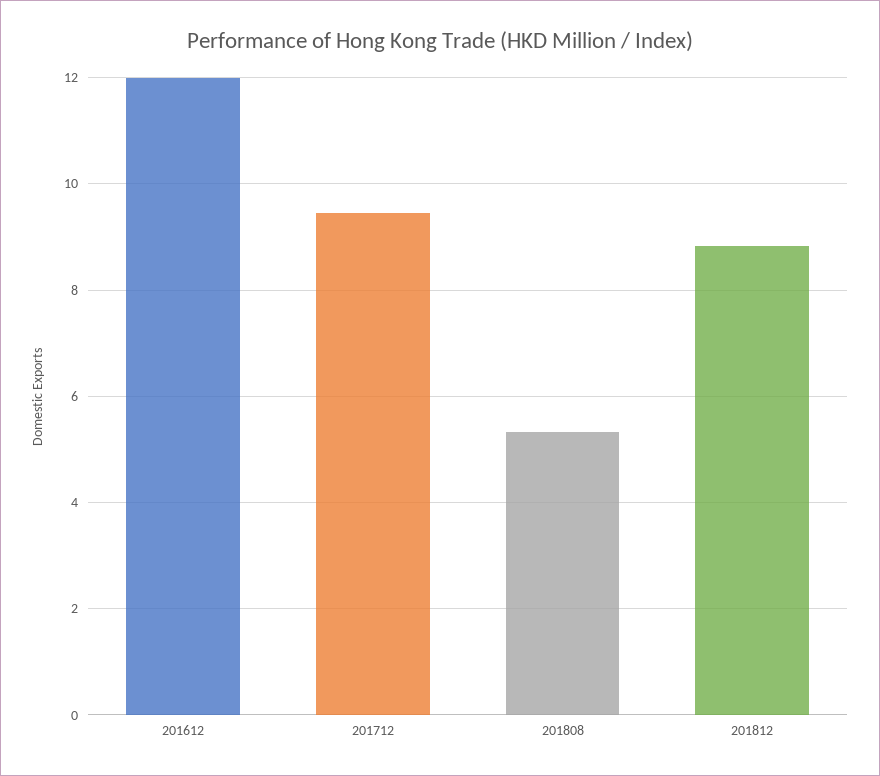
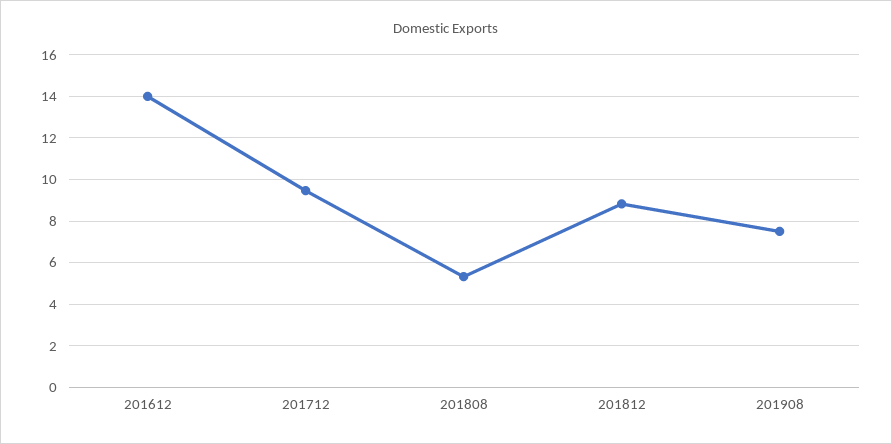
201612: 12 -> 14
201908: none -> 7.5

